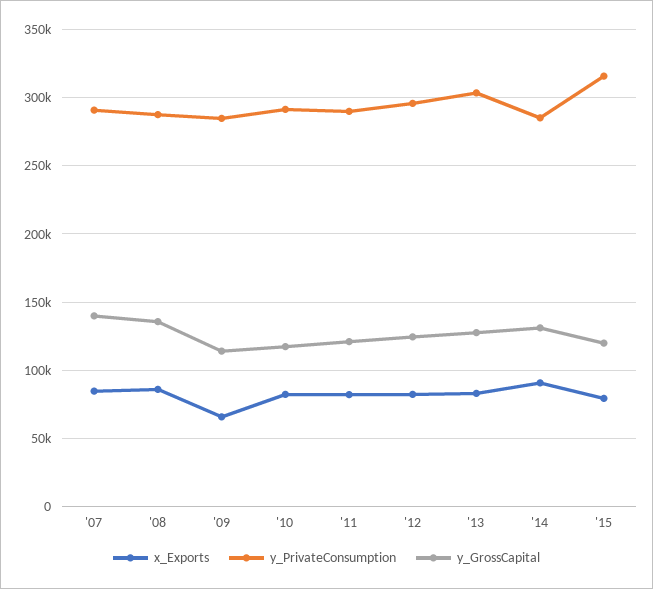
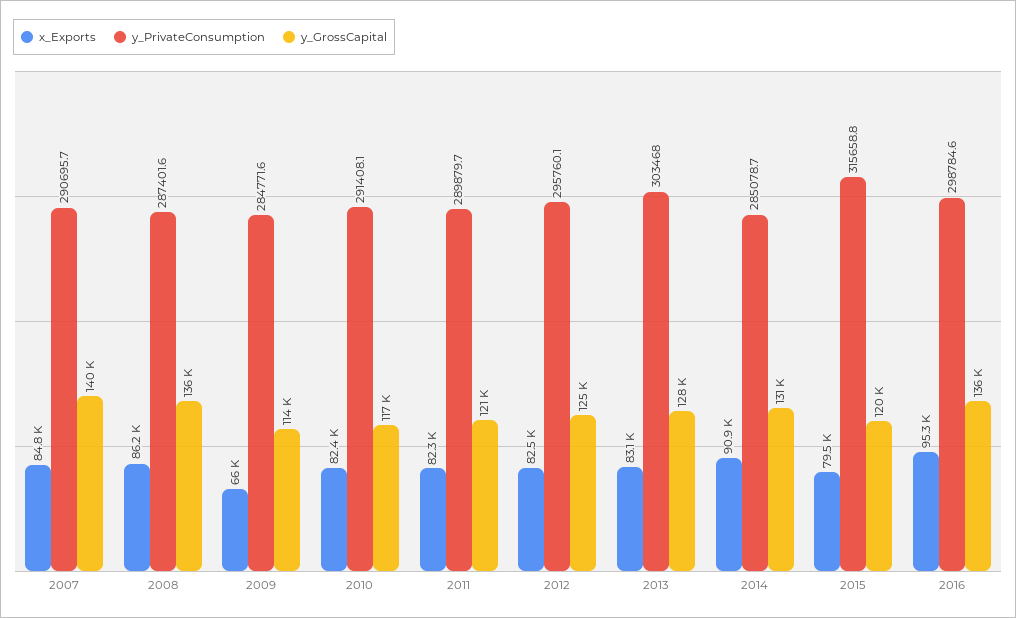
x_Exports, 2016: none -> 95300
y_PrivateConsumption, 2016: none -> 298784.6
y_GrossCapital, 2016: none -> 136000

